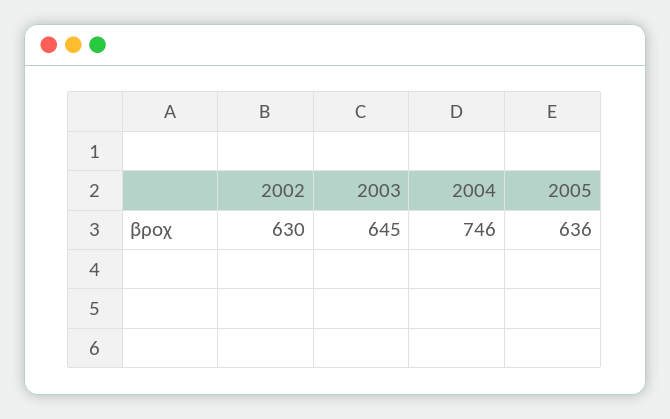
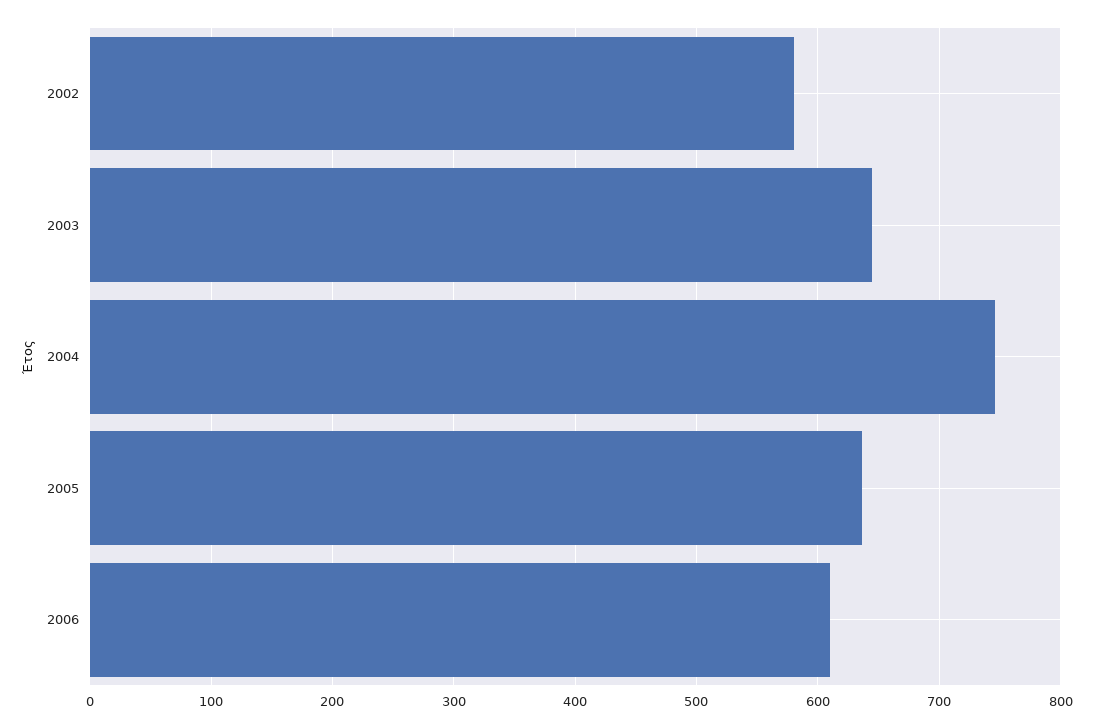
2002: 630 -> 580
2006: none -> 610

